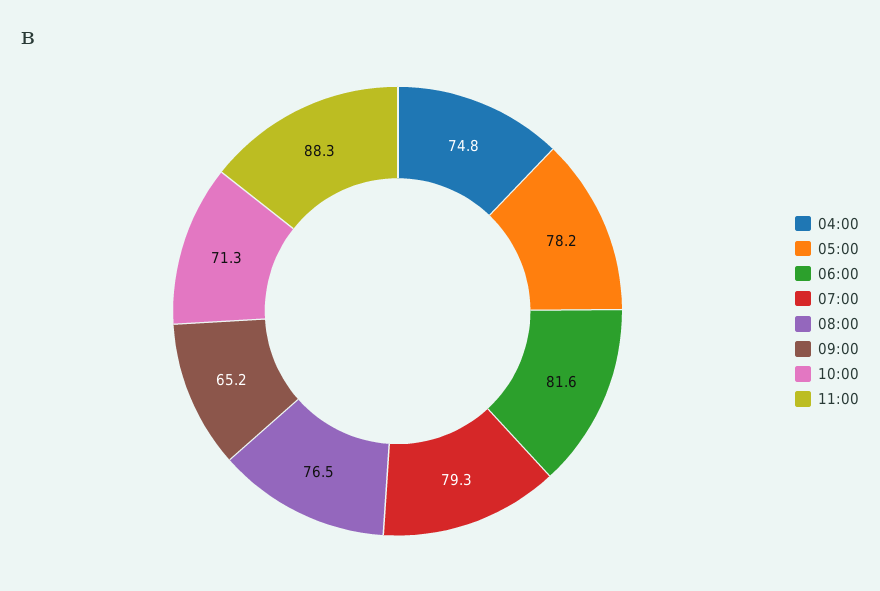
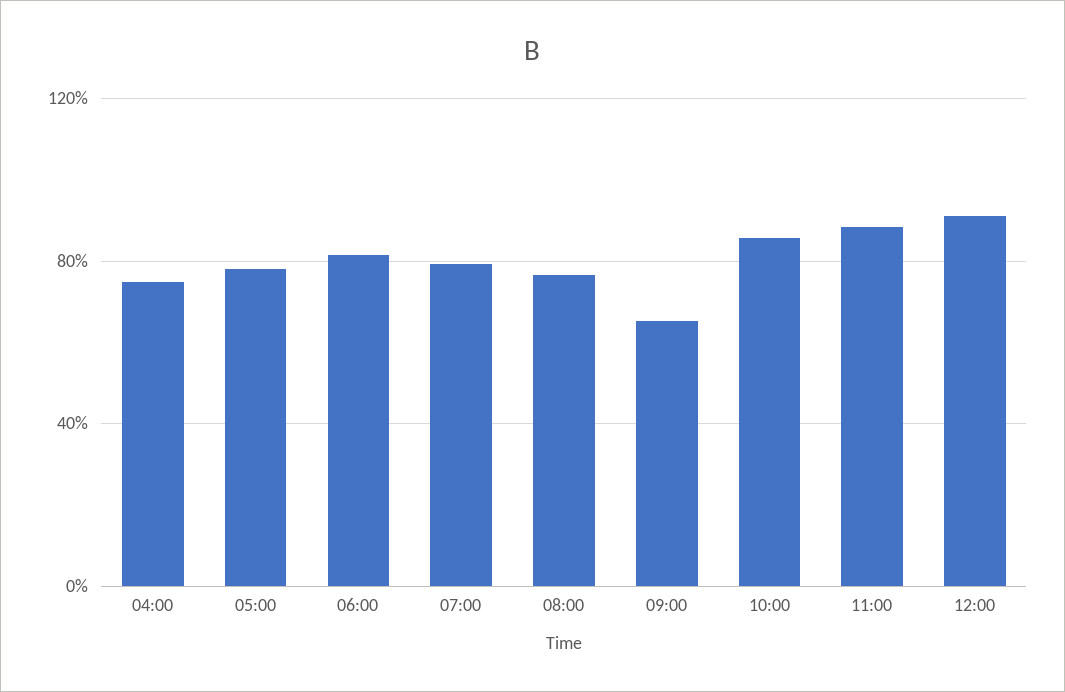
10:00: 71.3 -> 85
12:00: none -> 90

